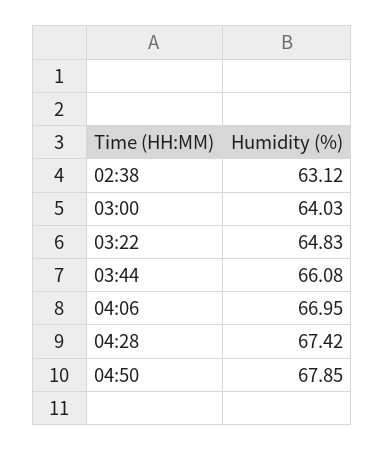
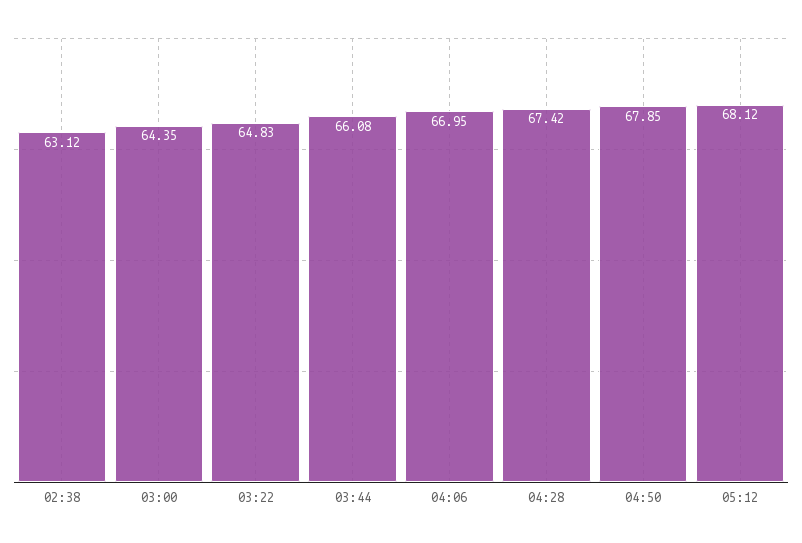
03:00: 64.03 -> 64.35
05:12: none -> 68.12

